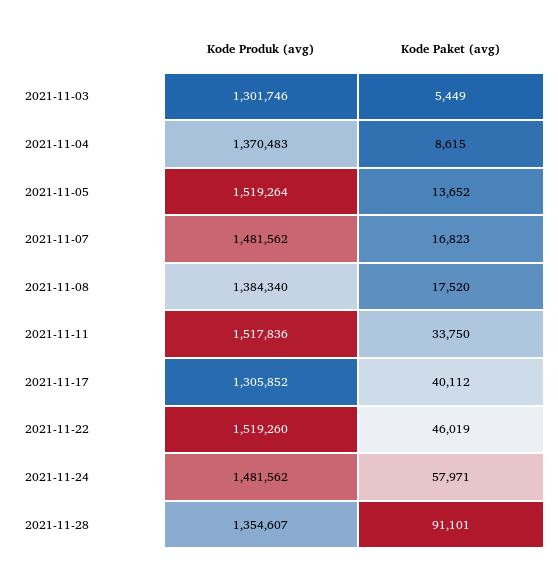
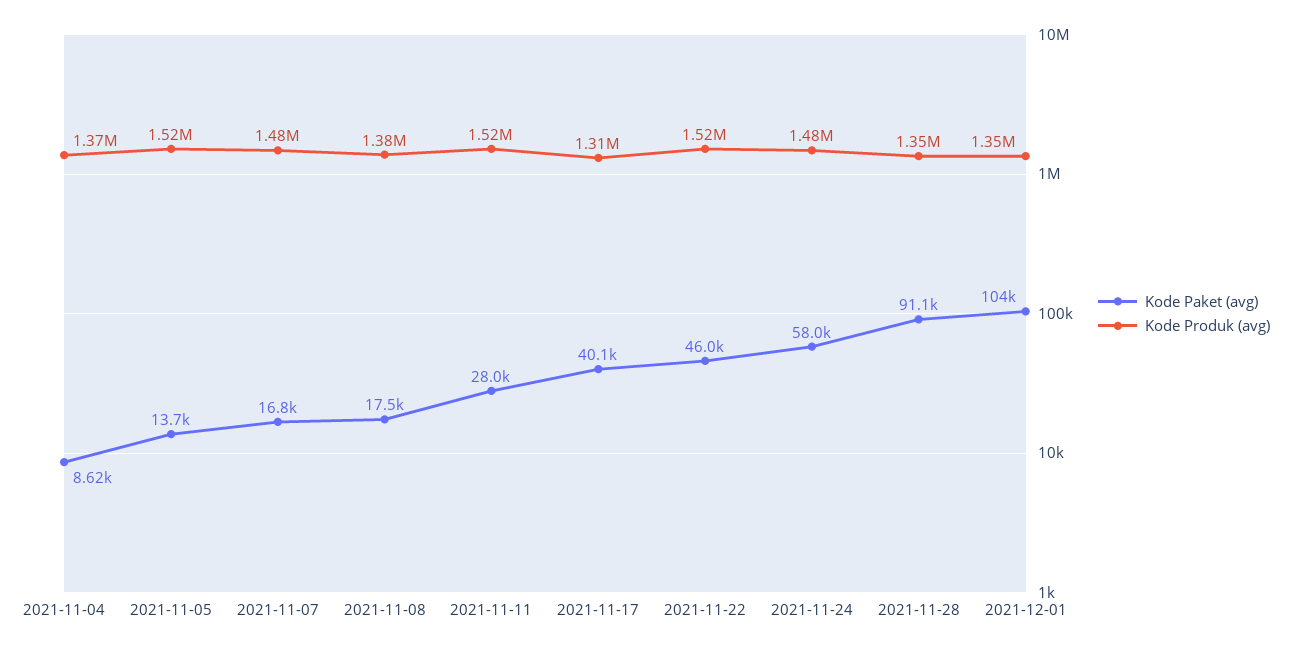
Kode Produk (avg), 2021-11-03: 1301746 -> none
Kode Paket (avg), 2021-11-03: 5449 -> none
Kode Paket (avg), 2021-11-11: 33750 -> 28000
Kode Paket (avg), 2021-12-01: none -> 104000
Kode Produk (avg), 2021-12-01: none -> 1350000

